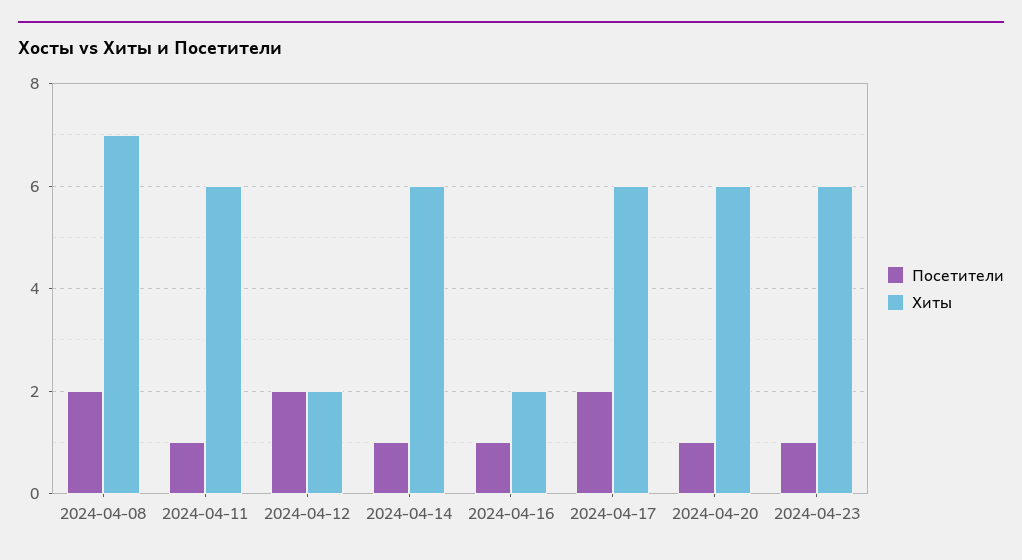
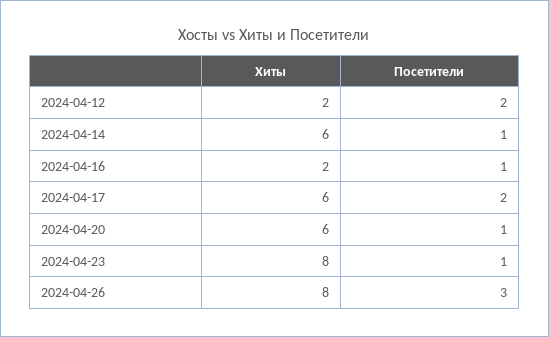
Посетители, 2024-04-08: 2 -> none
Хиты, 2024-04-08: 7 -> none
Посетители, 2024-04-11: 1 -> none
Хиты, 2024-04-11: 6 -> none
Хиты, 2024-04-23: 6 -> 8
Хиты, 2024-04-26: none -> 8
Посетители, 2024-04-26: none -> 3

